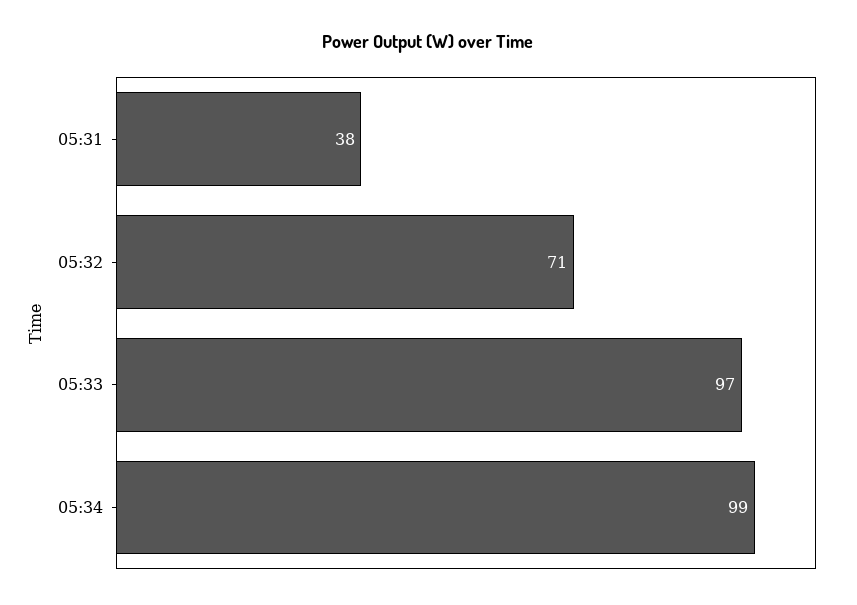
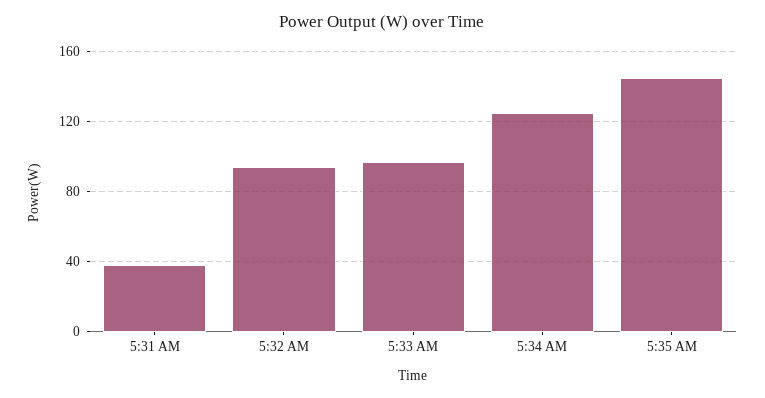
05:32: 71 -> 95
05:34: 99 -> 125
5:35 AM: none -> 145

